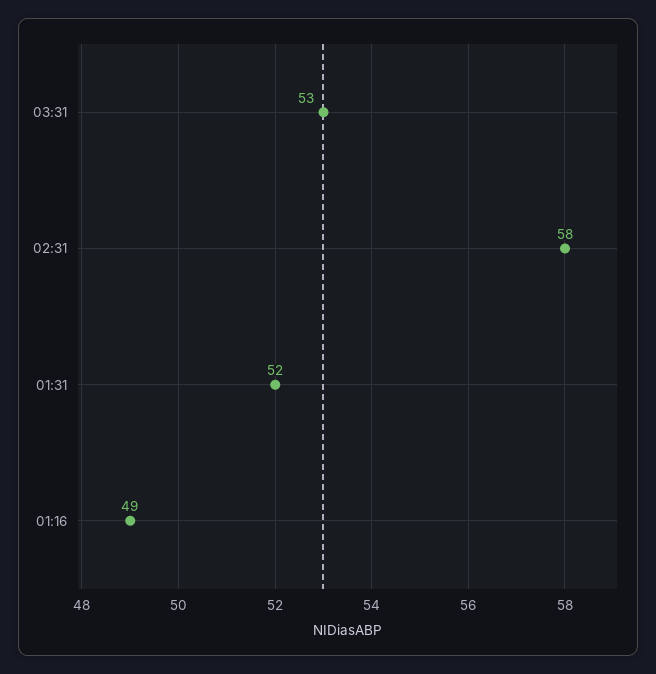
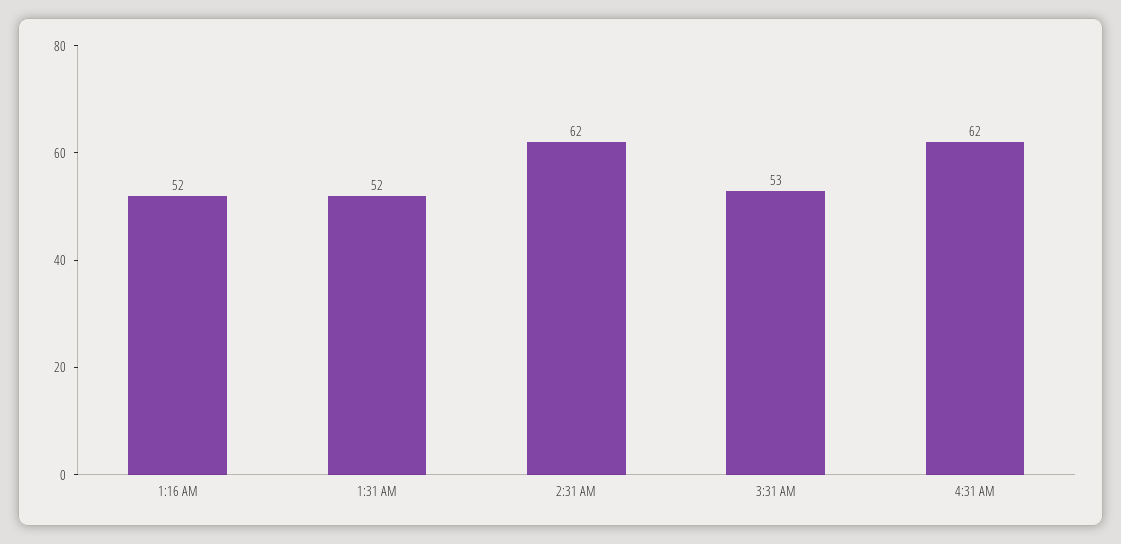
02:31: 58 -> 62
01:16: 49 -> 52
4:31 AM: none -> 62

